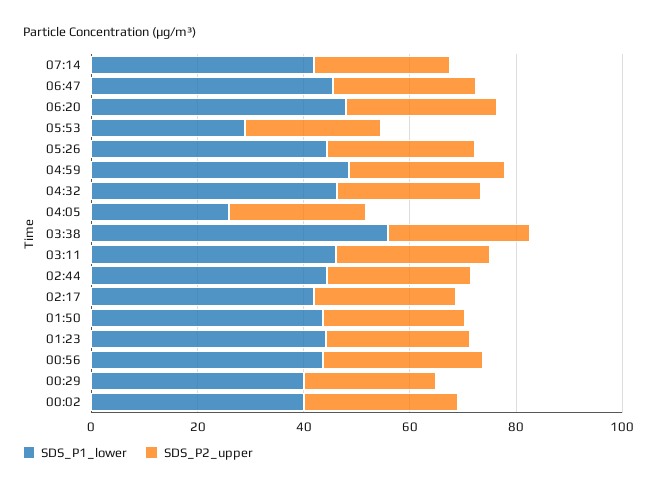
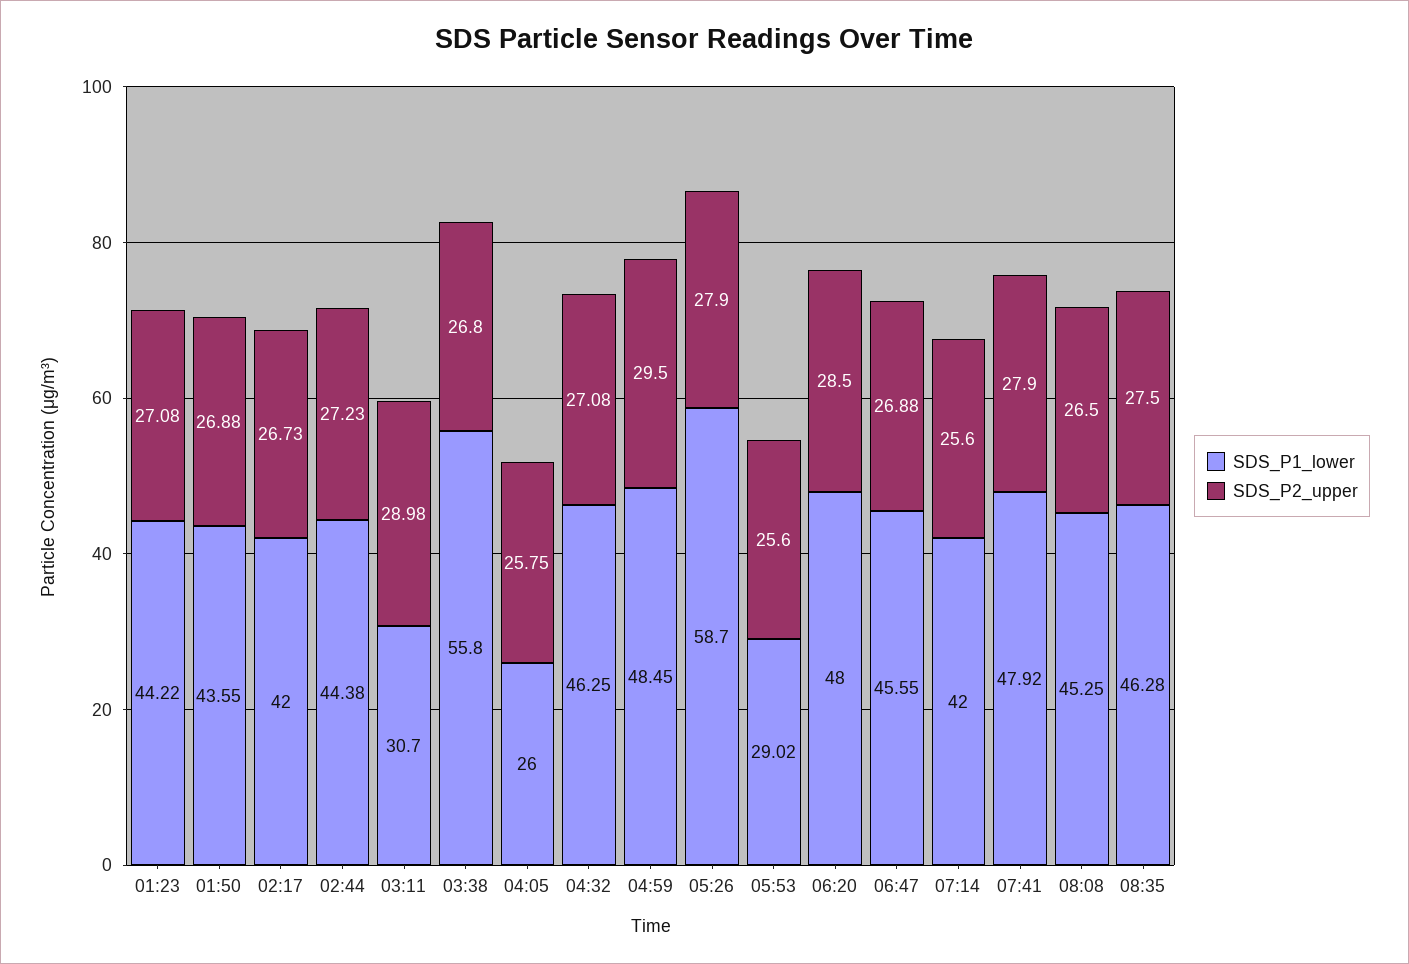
SDS_P1_lower, 05:26: 45 -> 58.7
SDS_P1_lower, 03:11: 45 -> 30.7
SDS_P1_lower, 00:56: 45 -> none
SDS_P2_upper, 00:56: 30 -> none
SDS_P1_lower, 00:29: 40 -> none
SDS_P2_upper, 00:29: 25 -> none
SDS_P1_lower, 00:02: 40 -> none
SDS_P2_upper, 00:02: 30 -> none
SDS_P1_lower, 07:41: none -> 47.92
SDS_P2_upper, 07:41: none -> 27.9
SDS_P1_lower, 08:08: none -> 45.25
SDS_P2_upper, 08:08: none -> 26.5
SDS_P1_lower, 08:35: none -> 46.28
SDS_P2_upper, 08:35: none -> 27.5

